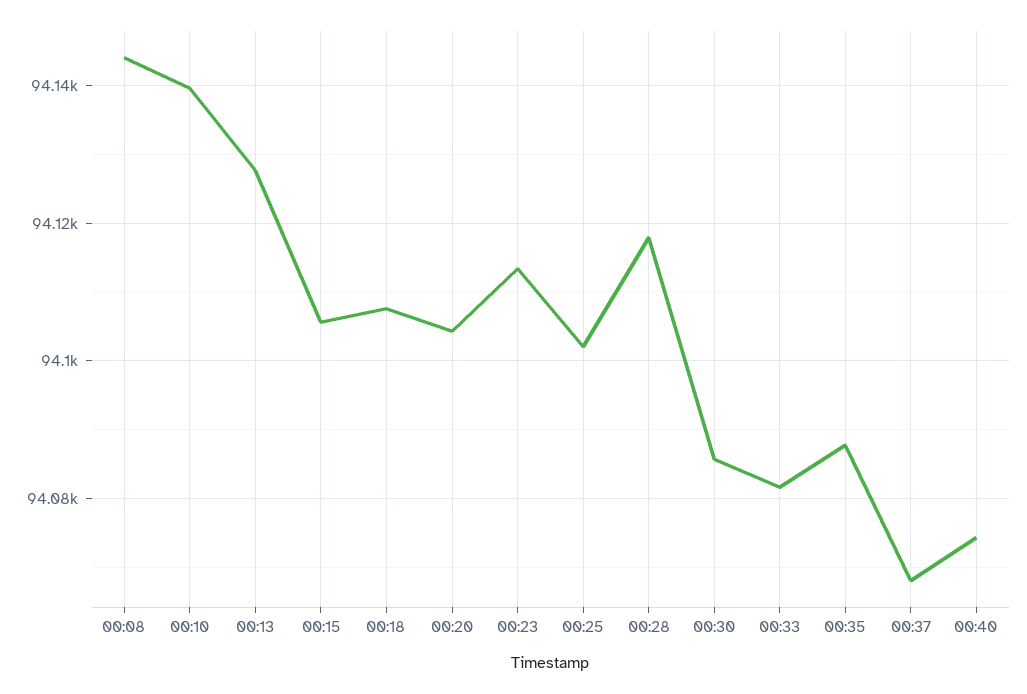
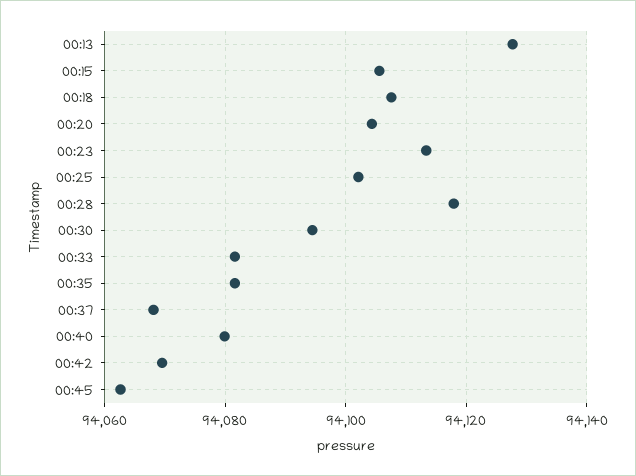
00:08: 94144 -> none
00:10: 94140 -> none
00:30: 94086 -> 94094
00:35: 94088 -> 94082
00:40: 94074 -> 94080
00:42: none -> 94070
00:45: none -> 94062

